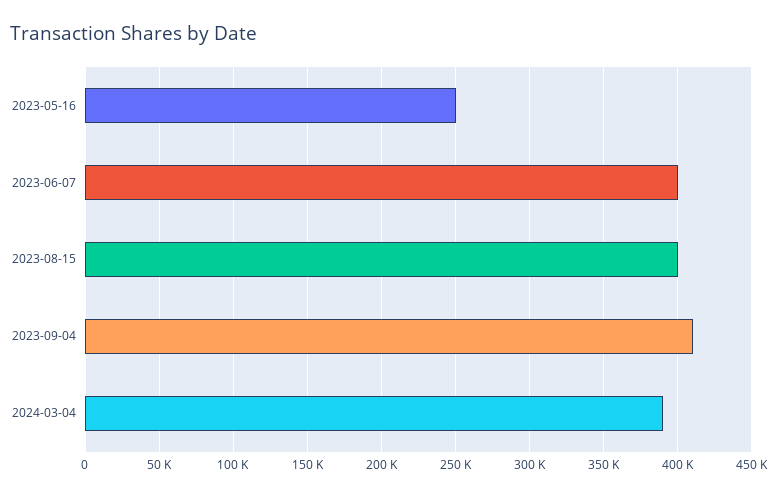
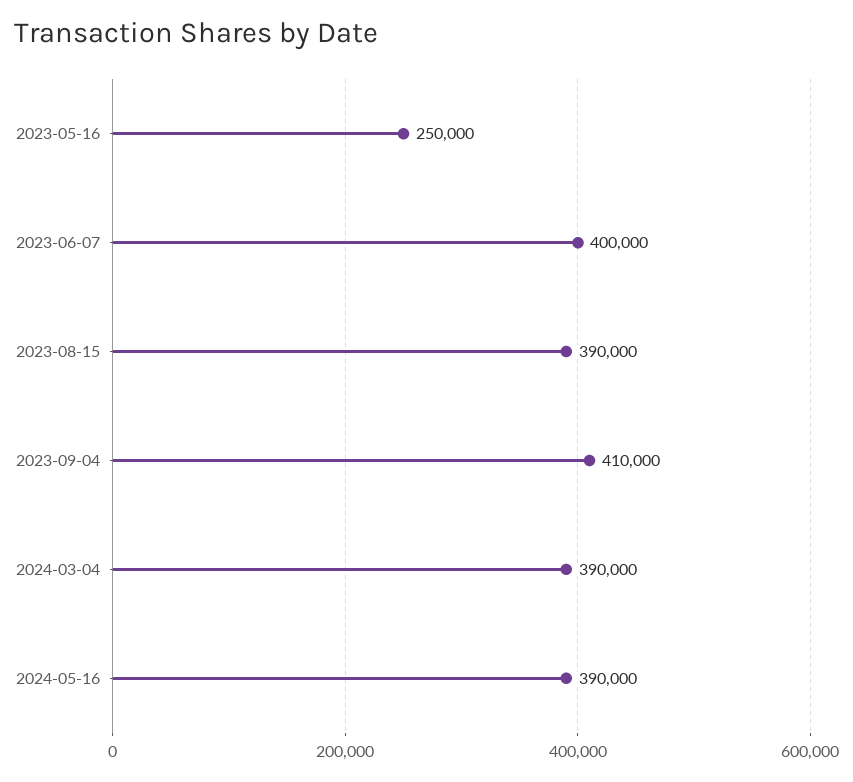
2023-08-15: 400000 -> 390000
2024-05-16: none -> 390000

